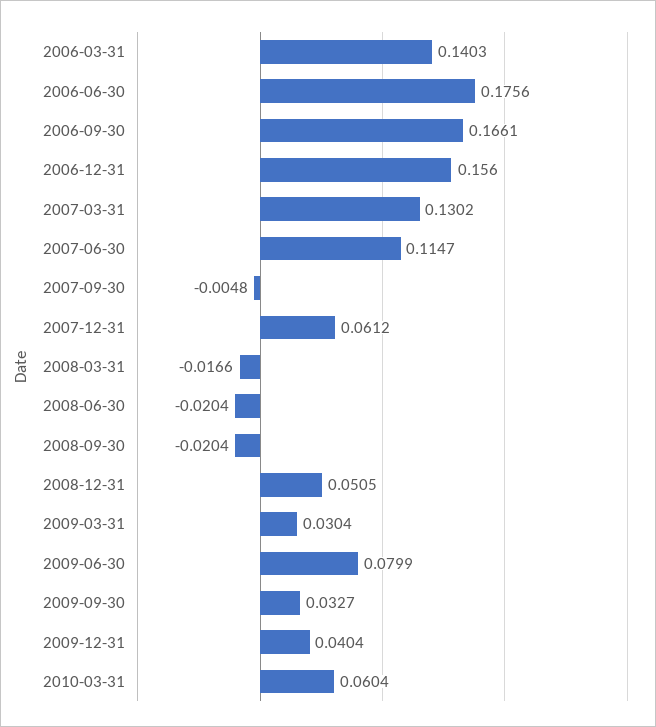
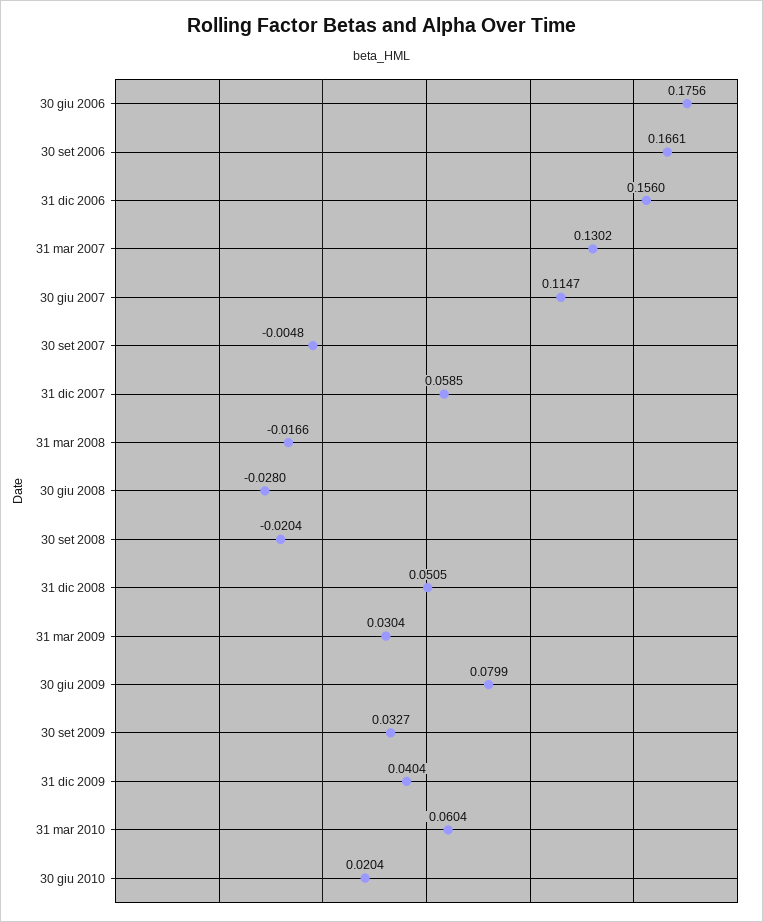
2006-03-31: 0.1403 -> none
2007-12-31: 0.0612 -> 0.0585
2008-06-30: -0.0204 -> -0.028
30 giu 2010: none -> 0.0204

